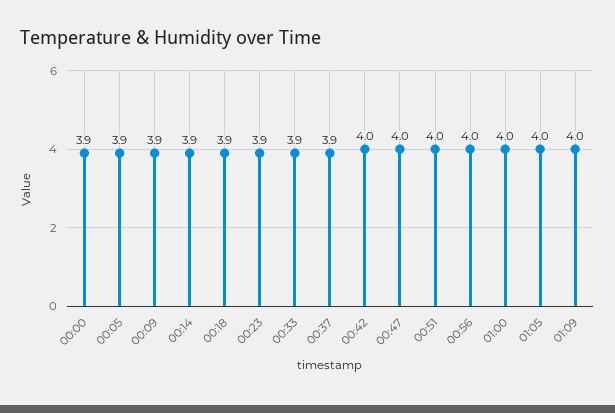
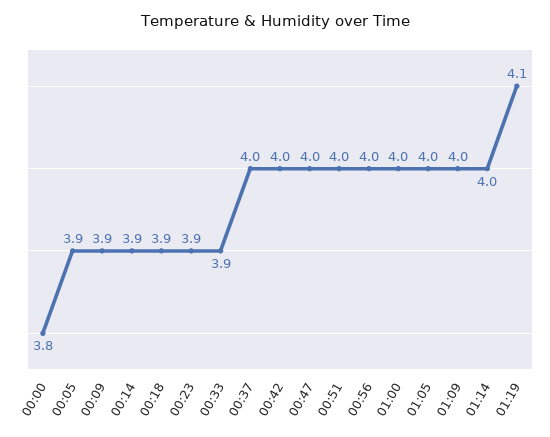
00:00: 3.9 -> 3.8
00:37: 3.9 -> 4
01:14: none -> 4
01:19: none -> 4.1

